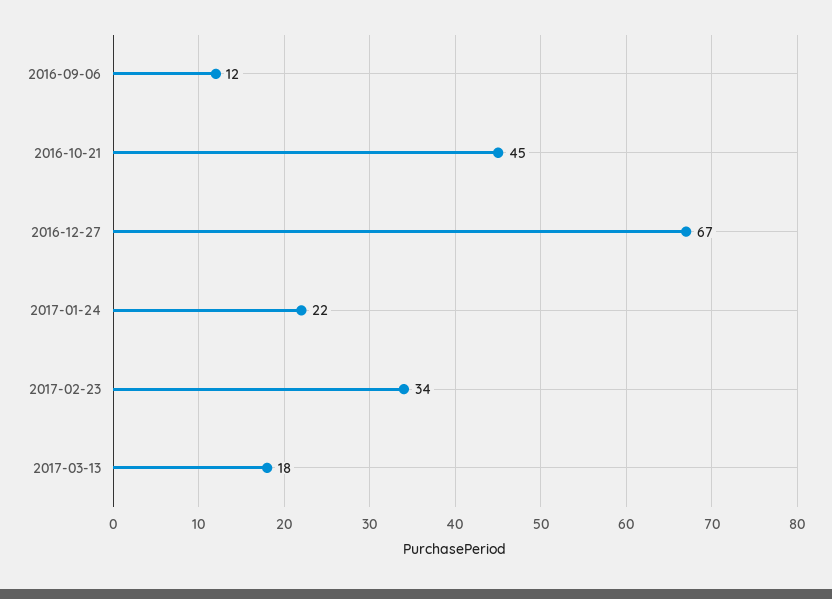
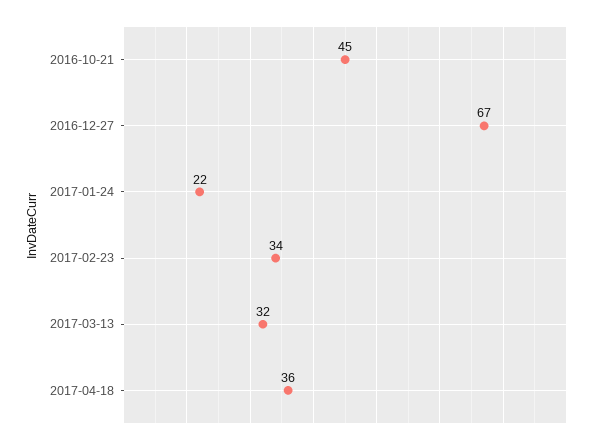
2016-09-06: 12 -> none
2017-03-13: 18 -> 32
2017-04-18: none -> 36

